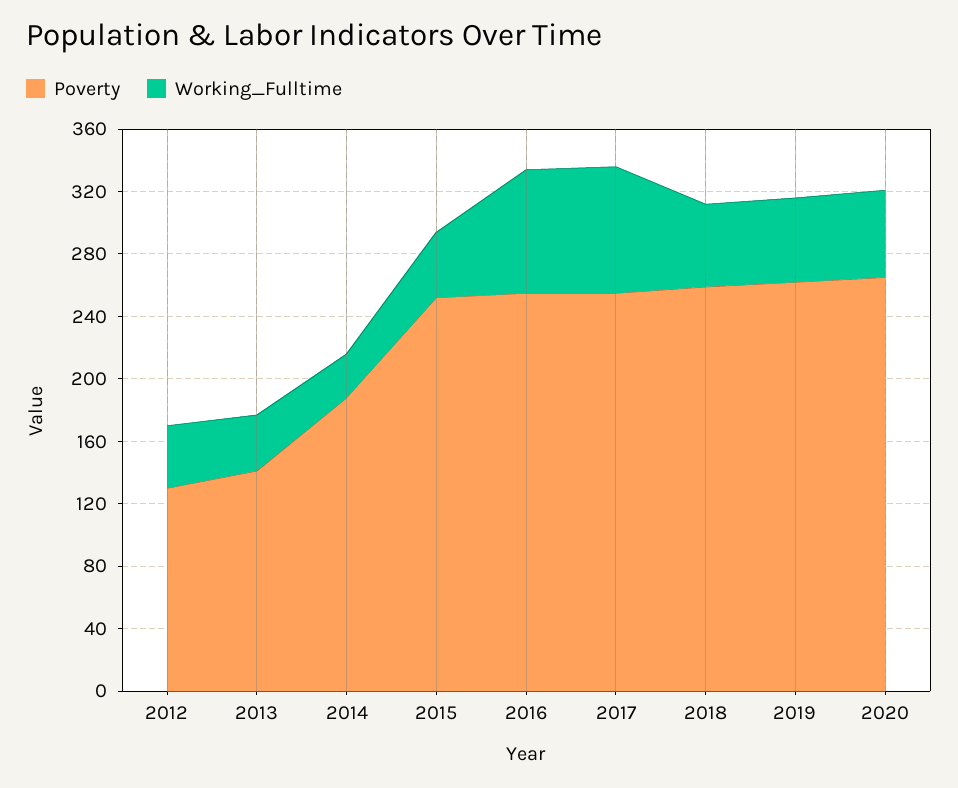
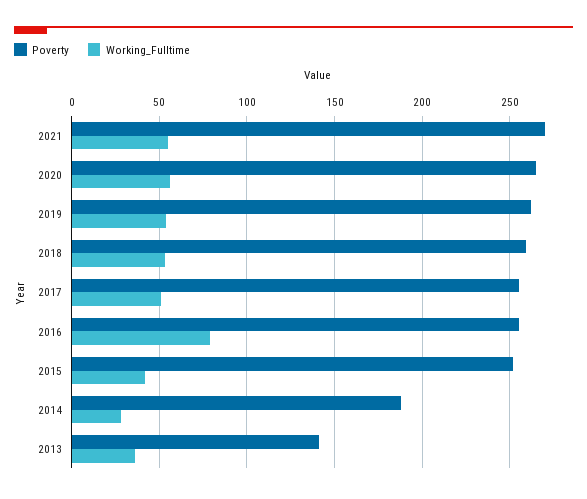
Poverty, 2012: 130 -> none
Working_Fulltime, 2012: 40 -> none
Working_Fulltime, 2017: 80 -> 50
Poverty, 2021: none -> 270
Working_Fulltime, 2021: none -> 55

